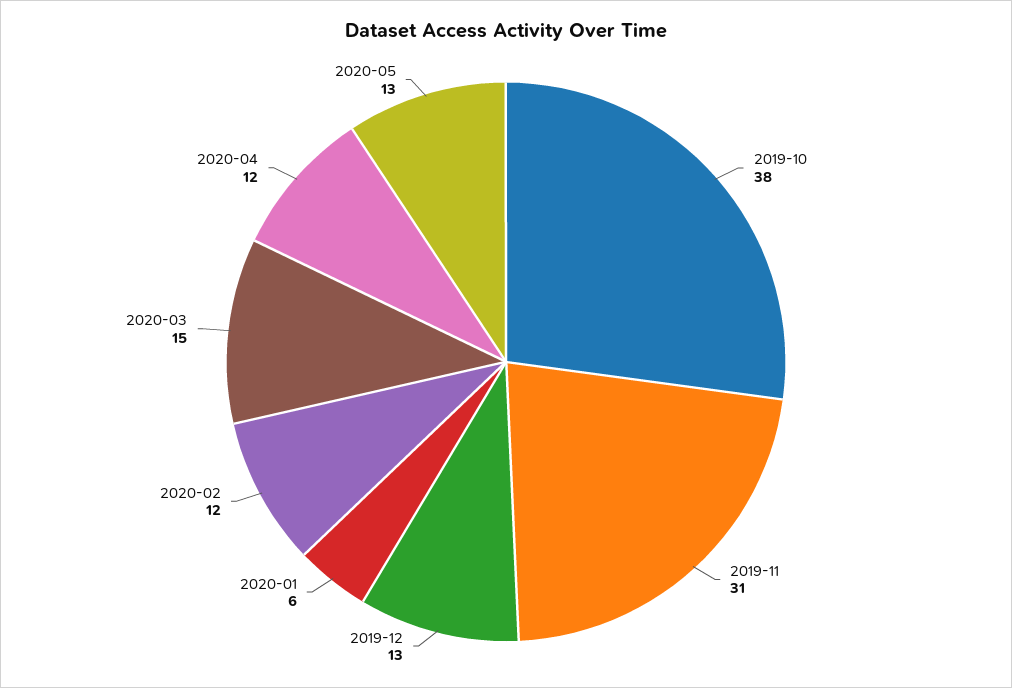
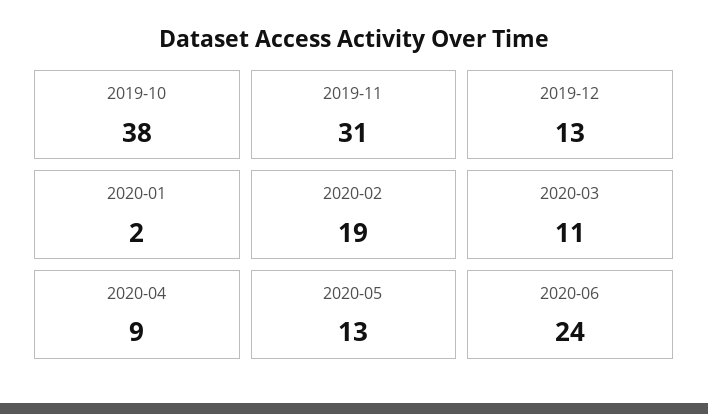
2020-01: 6 -> 2
2020-02: 12 -> 19
2020-03: 15 -> 11
2020-04: 12 -> 9
2020-06: none -> 24

